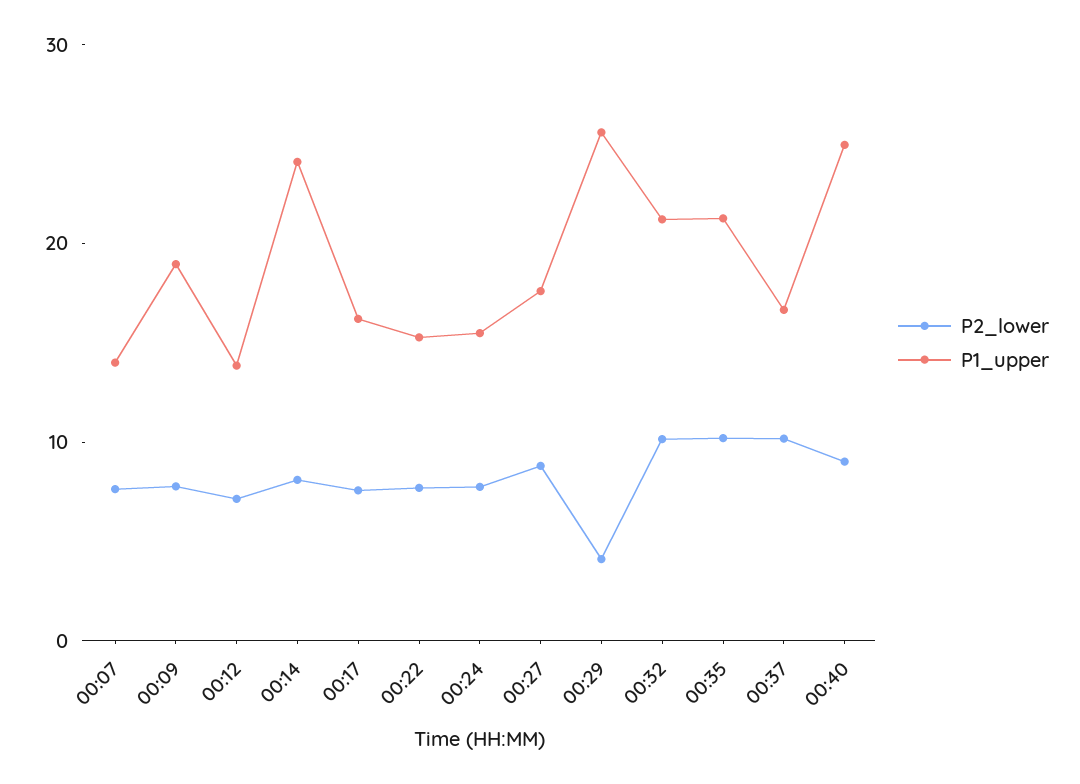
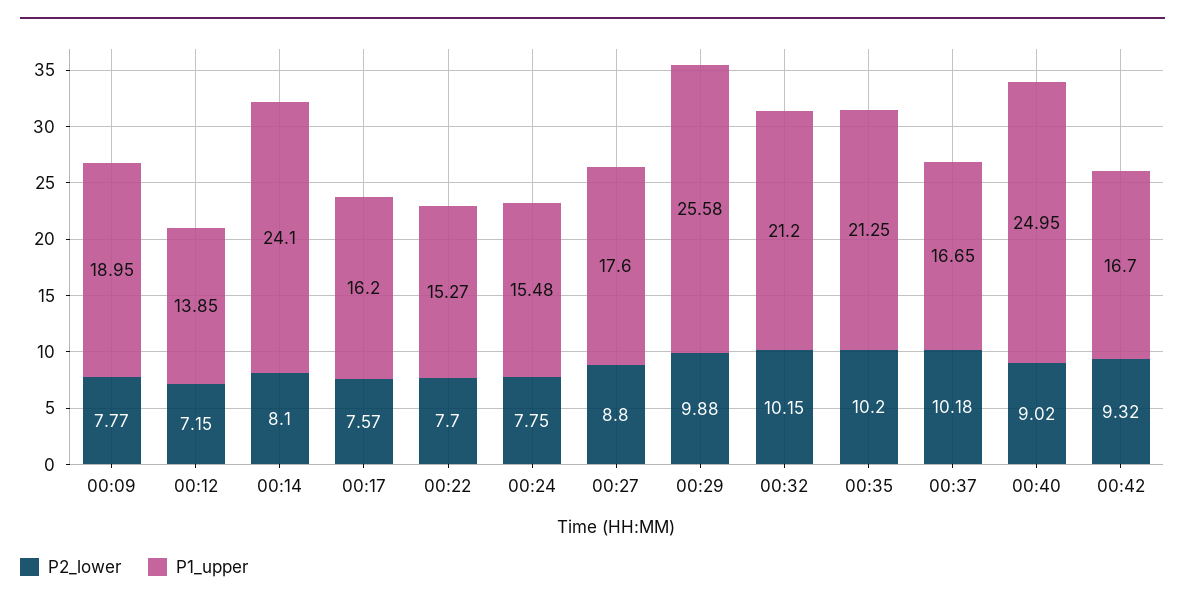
P2_lower, 00:07: 8 -> none
P1_upper, 00:07: 14 -> none
P2_lower, 00:29: 4 -> 9.88
P2_lower, 00:42: none -> 9.32
P1_upper, 00:42: none -> 16.7

